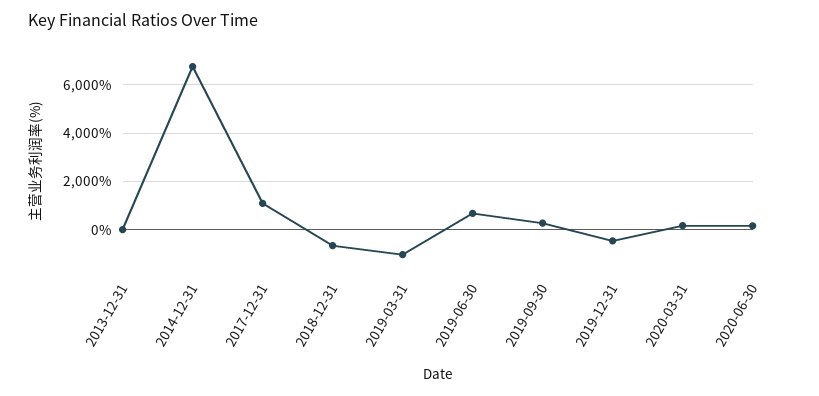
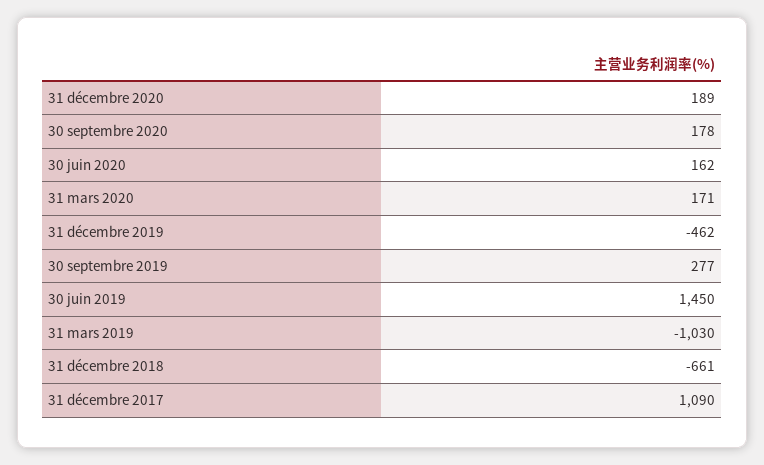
2013-12-31: 0 -> none
2014-12-31: 6750 -> none
2019-06-30: 750 -> 1450
31 décembre 2020: none -> 189
30 septembre 2020: none -> 178

